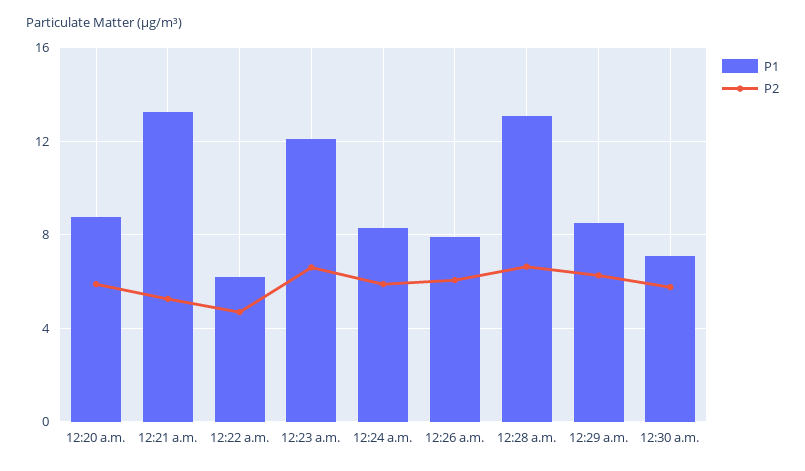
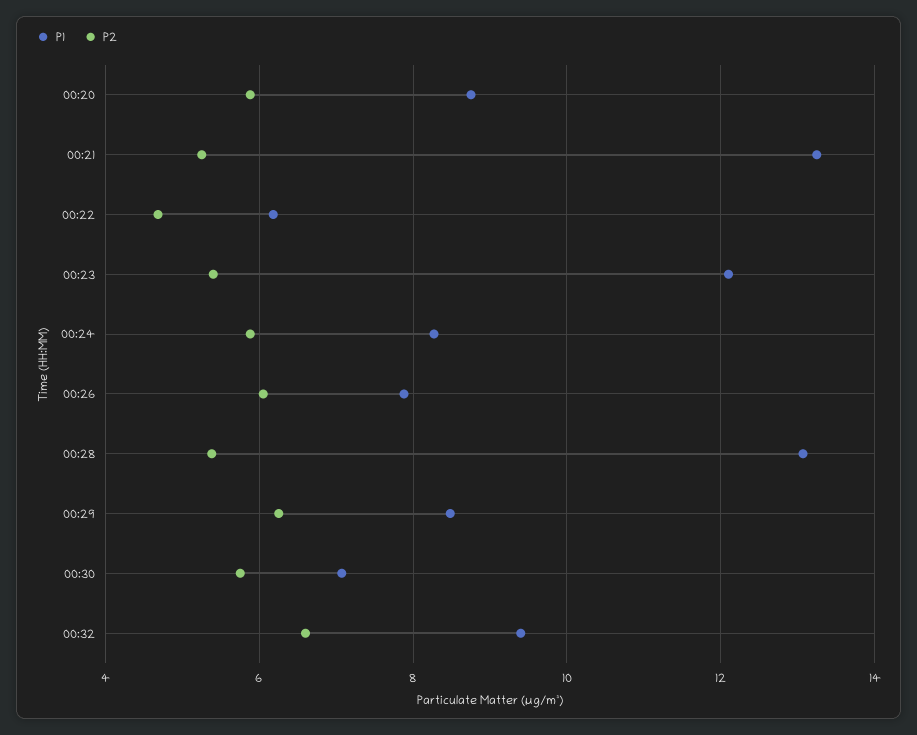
P2, 12:23 a.m.: 6.5 -> 5.4
P2, 12:28 a.m.: 6.5 -> 5.4
P1, 00:32: none -> 9.4
P2, 00:32: none -> 6.6

